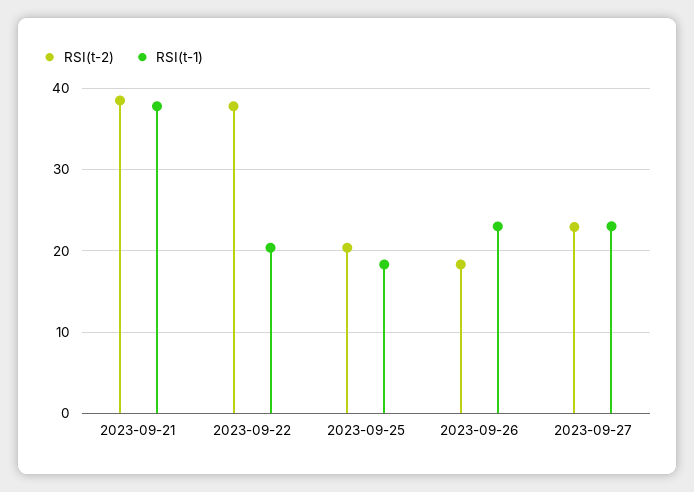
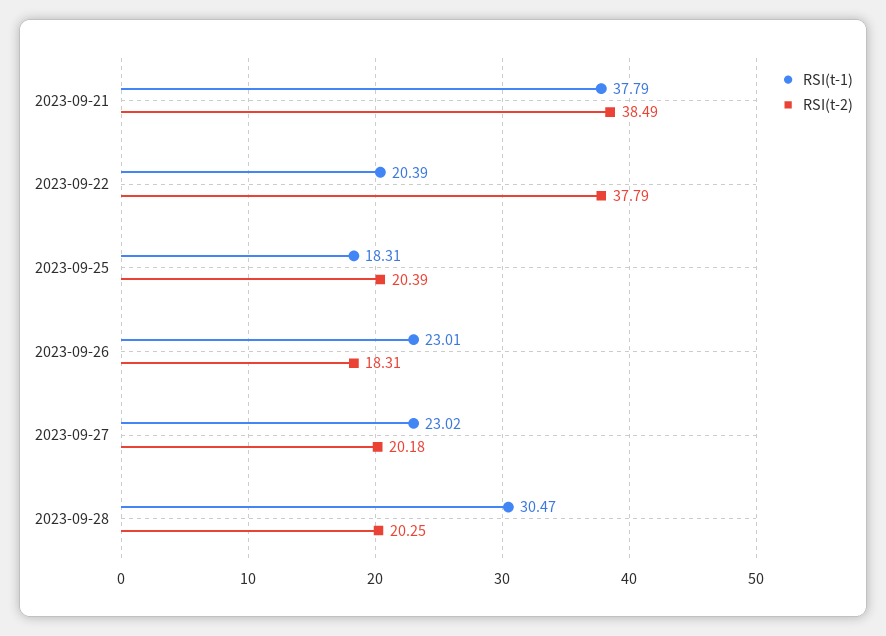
RSI(t-2), 2023-09-27: 23 -> 20.18
RSI(t-1), 2023-09-28: none -> 30.47
RSI(t-2), 2023-09-28: none -> 20.25

